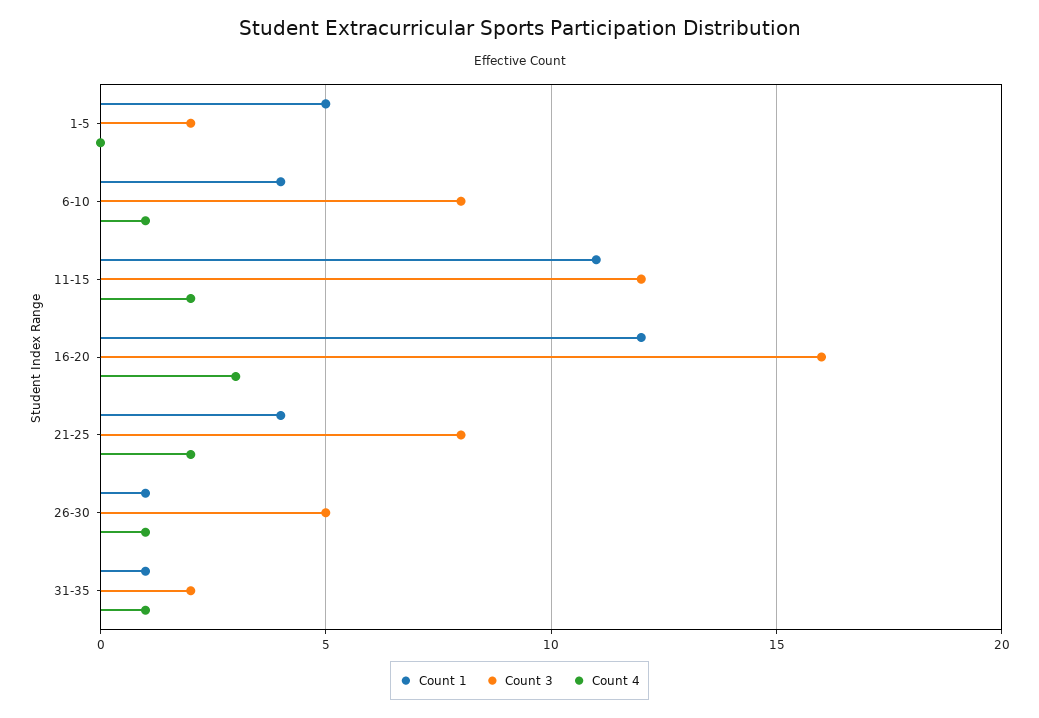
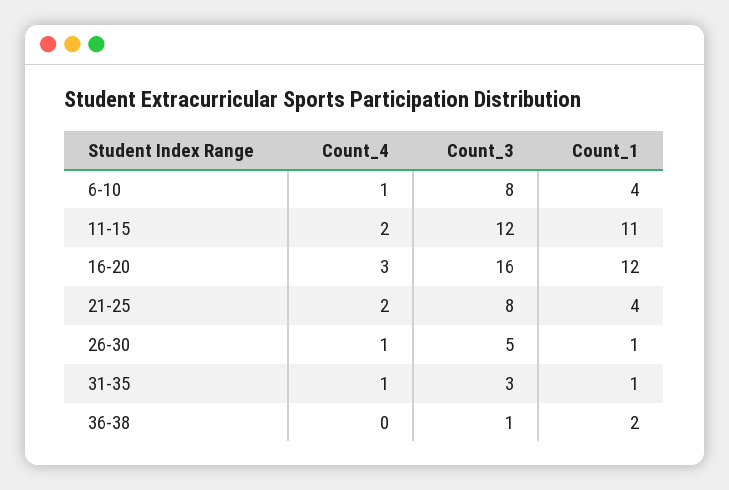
Count 1, 1-5: 5 -> none
Count 3, 1-5: 2 -> none
Count 4, 1-5: 0 -> none
Count 3, 31-35: 2 -> 3
Count 4, 36-38: none -> 0
Count 3, 36-38: none -> 1
Count 1, 36-38: none -> 2

